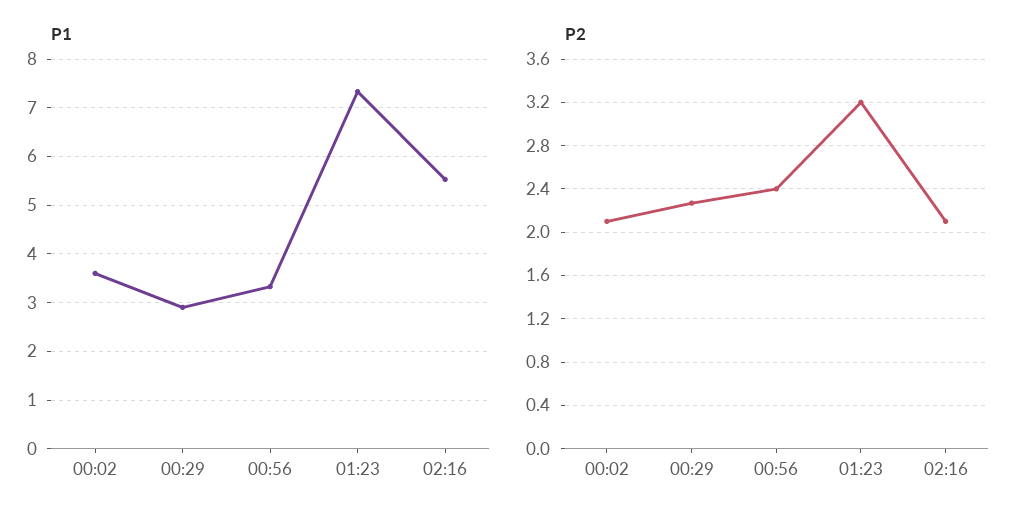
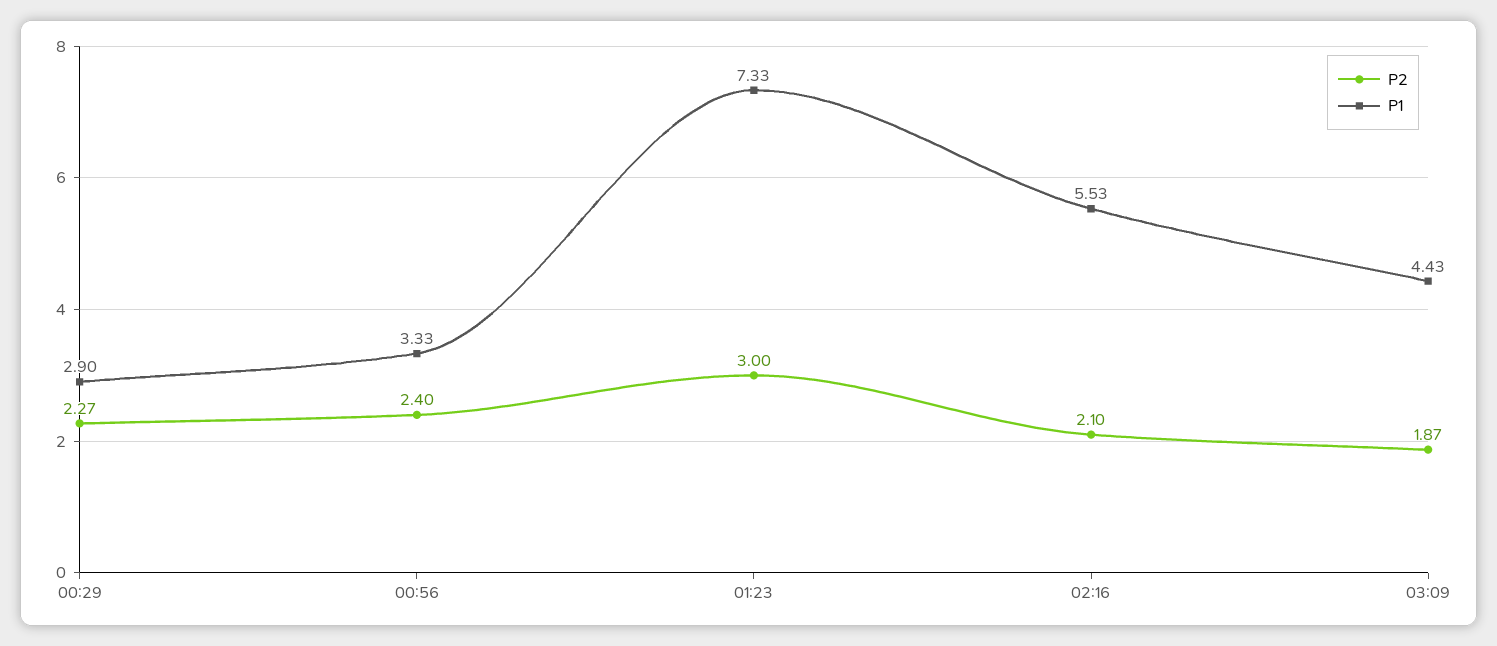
P1, 00:02: 3.6 -> none
P2, 00:02: 2.1 -> none
P2, 01:23: 3.2 -> 3
P2, 03:09: none -> 1.87
P1, 03:09: none -> 4.43

